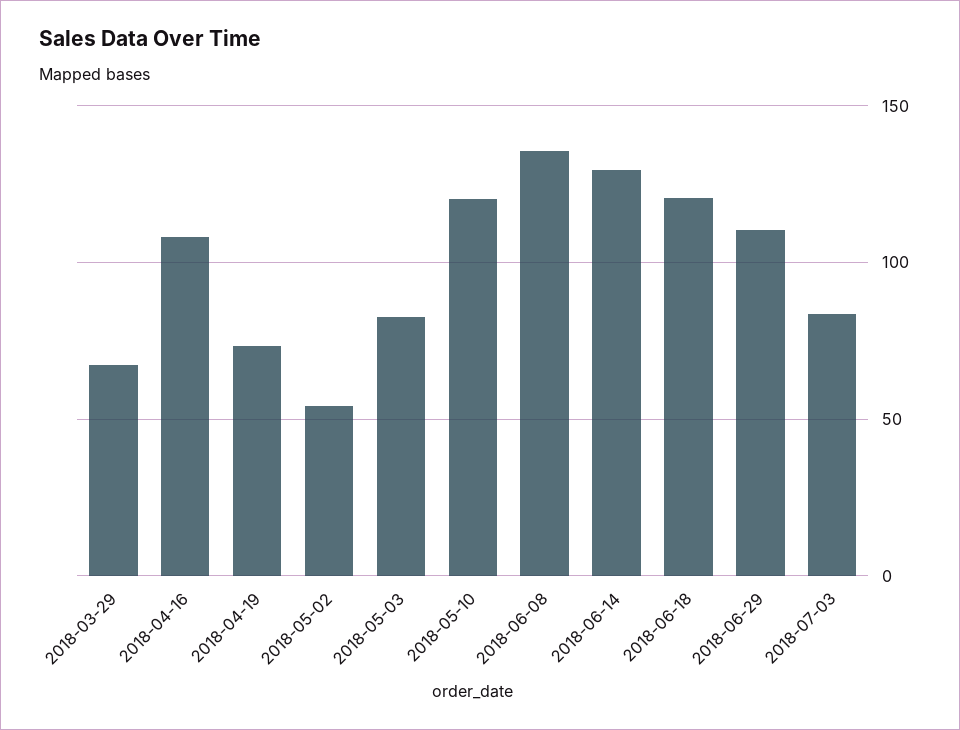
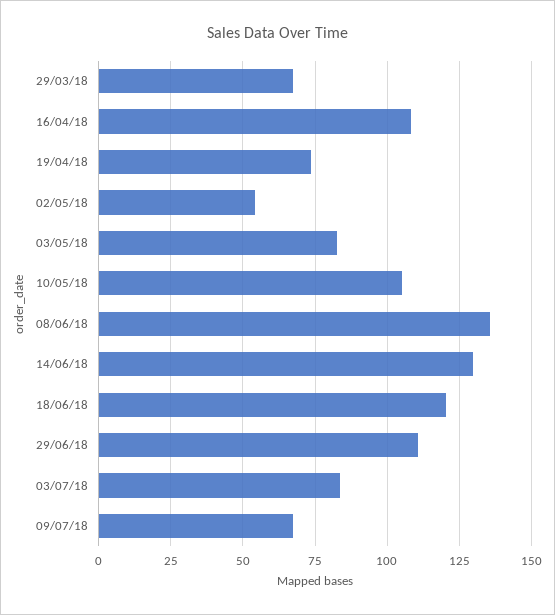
2018-05-10: 120 -> 105
09/07/18: none -> 67.5

